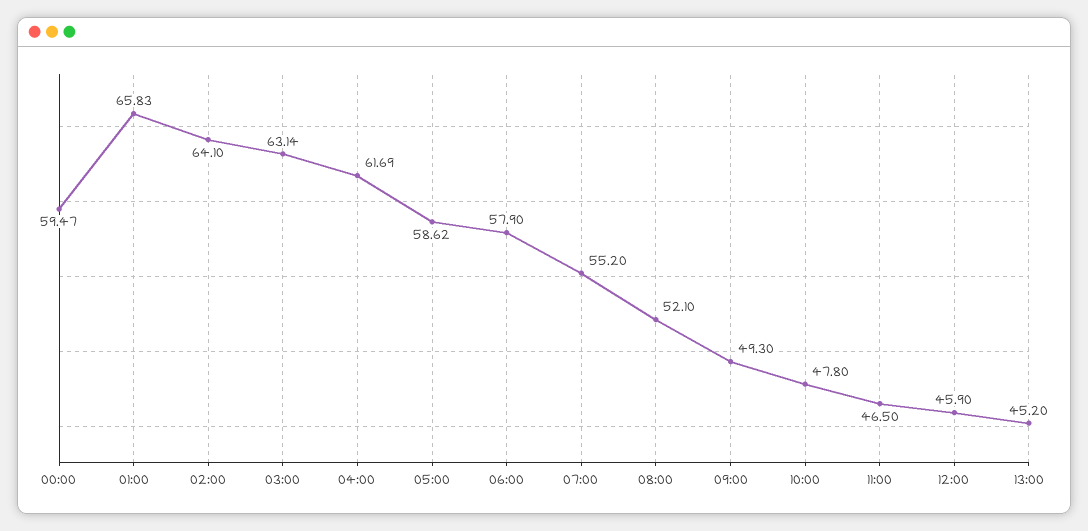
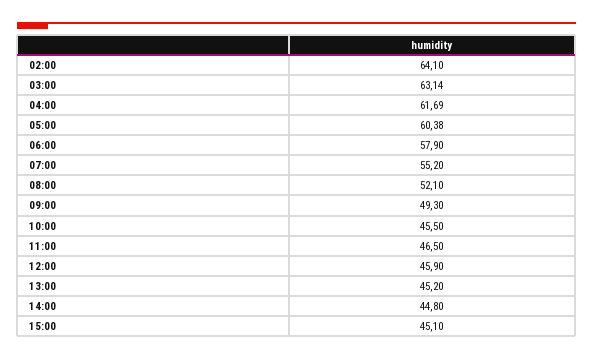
00:00: 59.47 -> none
01:00: 65.83 -> none
05:00: 58.62 -> 60.38
10:00: 47.8 -> 45.5
14:00: none -> 44.8
15:00: none -> 45.1

